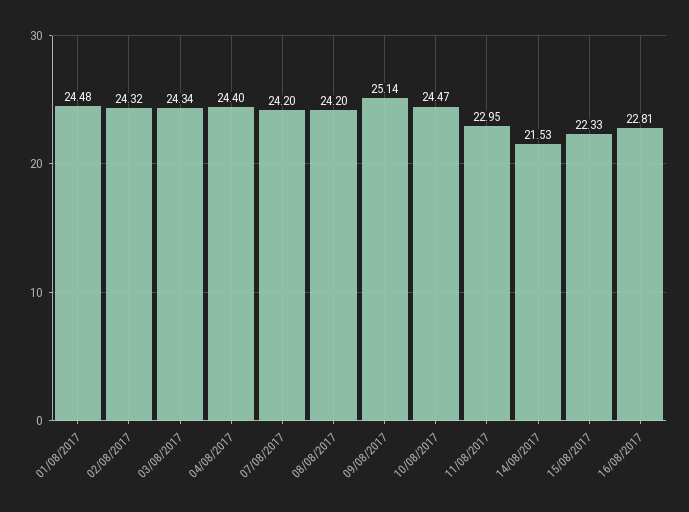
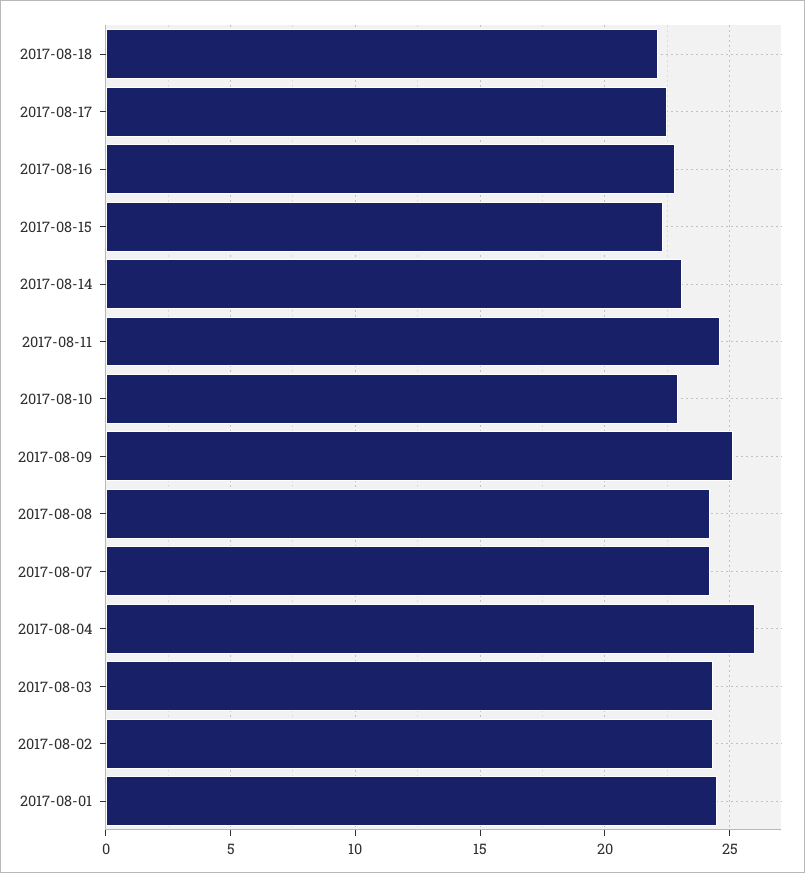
04/08/2017: 24.4 -> 26
10/08/2017: 24.47 -> 23
11/08/2017: 22.95 -> 24.5
14/08/2017: 21.53 -> 23
2017-08-18: none -> 22
2017-08-17: none -> 22.5

